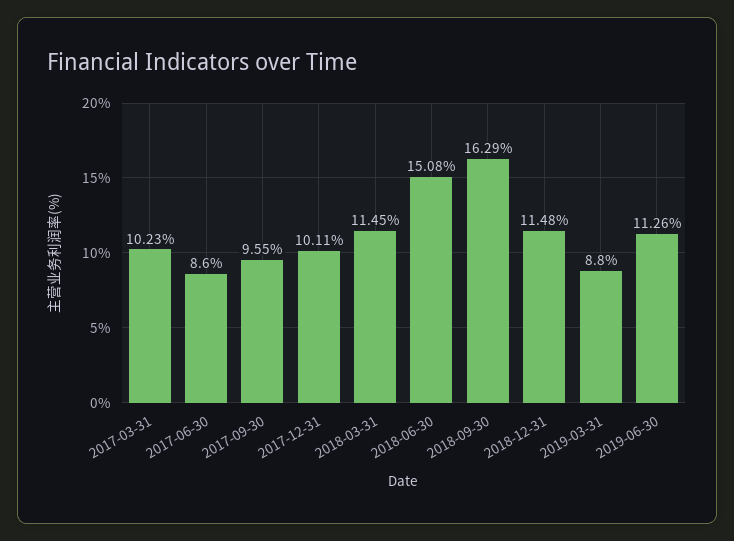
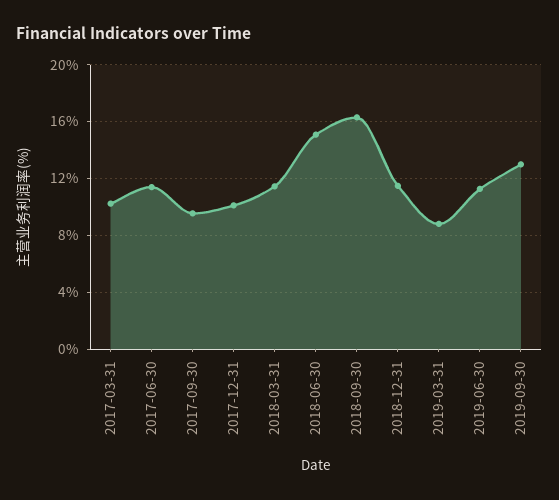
2017-06-30: 8.6 -> 11.5
2019-09-30: none -> 13

